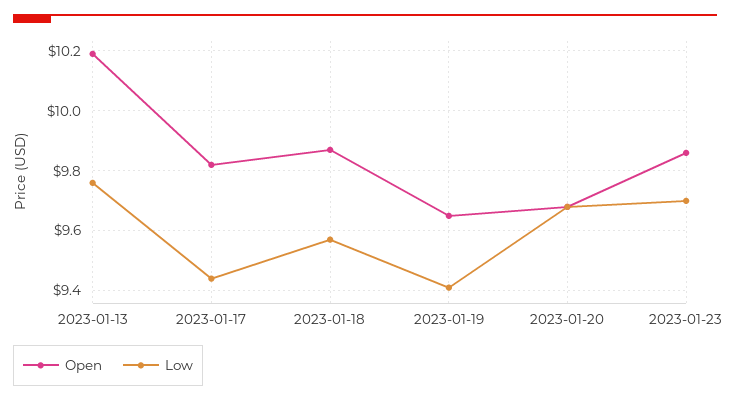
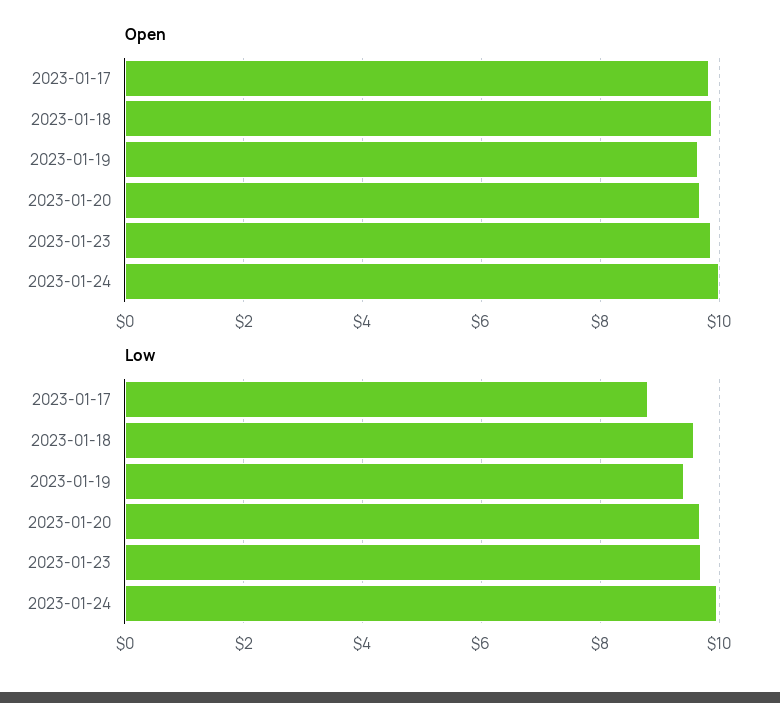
Open, 2023-01-13: 10.2 -> none
Low, 2023-01-13: 9.75 -> none
Low, 2023-01-17: 9.45 -> 8.8
Open, 2023-01-24: none -> 10
Low, 2023-01-24: none -> 10

